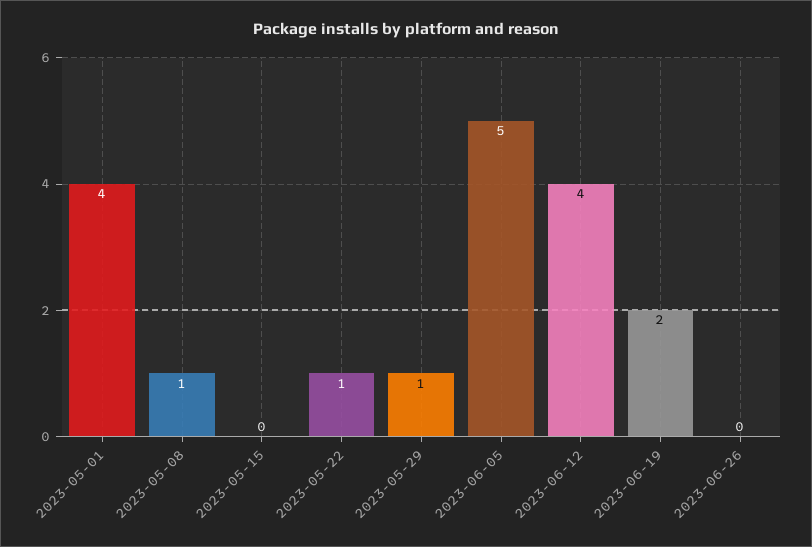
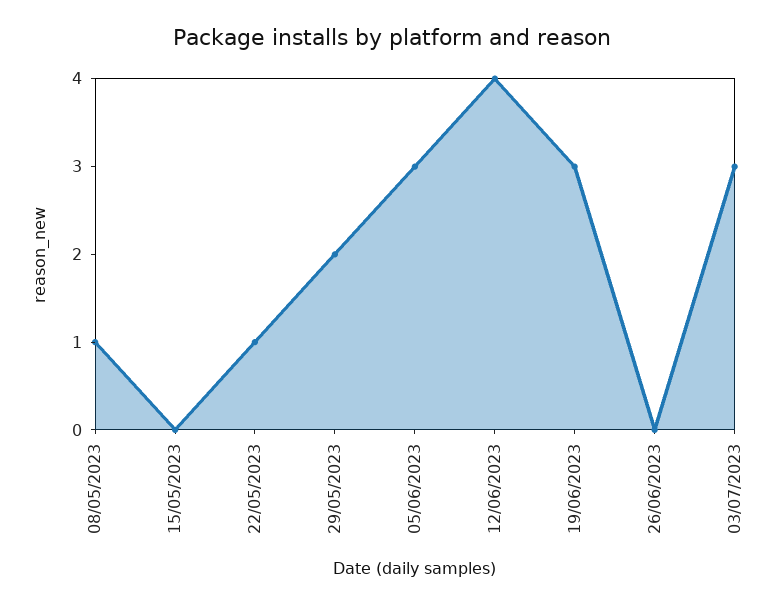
2023-05-01: 4 -> none
2023-05-29: 1 -> 2
2023-06-05: 5 -> 3
2023-06-19: 2 -> 3
03/07/2023: none -> 3

